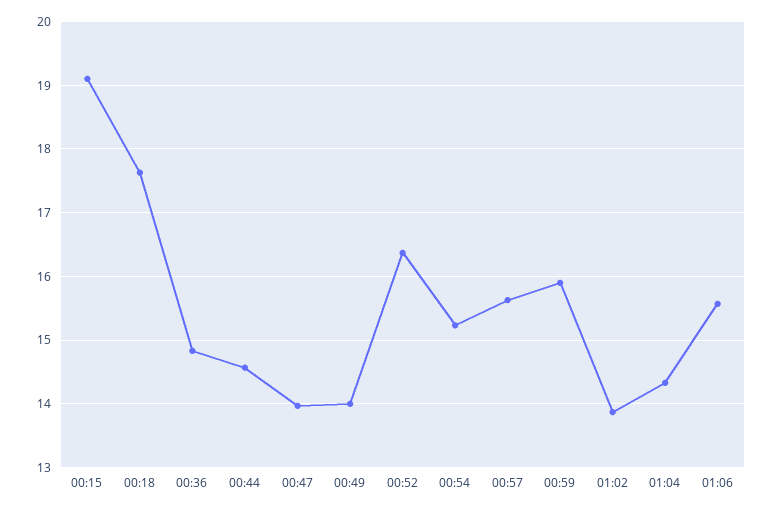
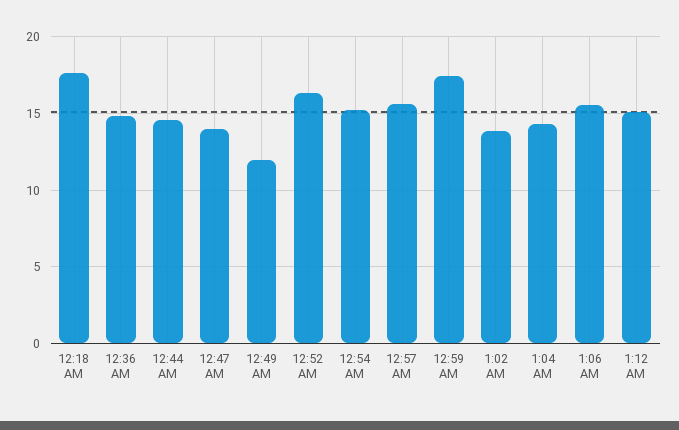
00:15: 19.1 -> none
00:49: 14 -> 12
00:59: 15.9 -> 17.5
1:12 AM: none -> 15

